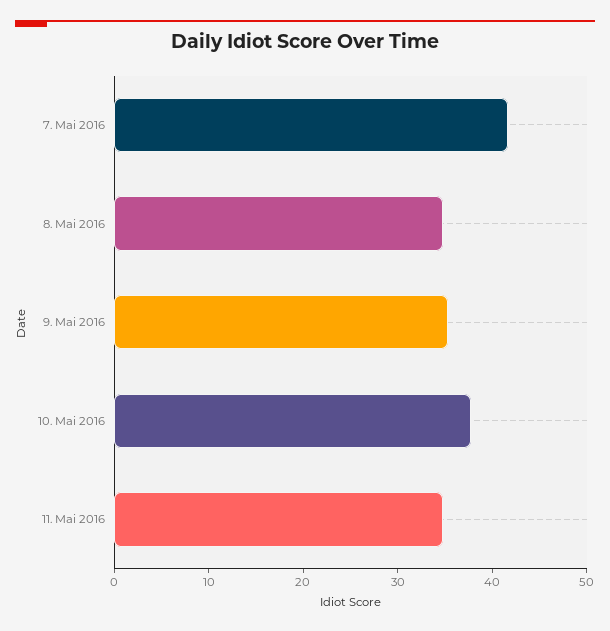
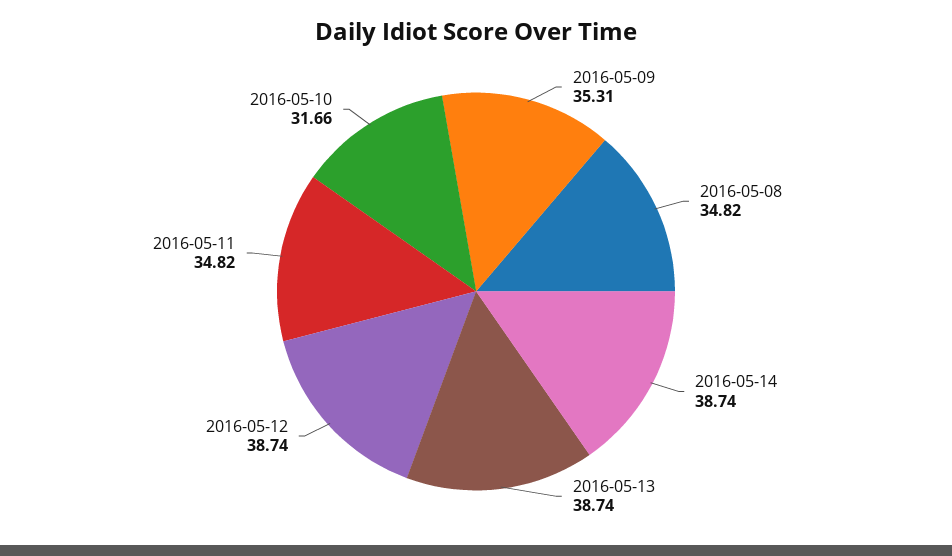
7. Mai 2016: 42 -> none
10. Mai 2016: 38 -> 31.66
2016-05-14: none -> 38.74
2016-05-13: none -> 38.74
2016-05-12: none -> 38.74

